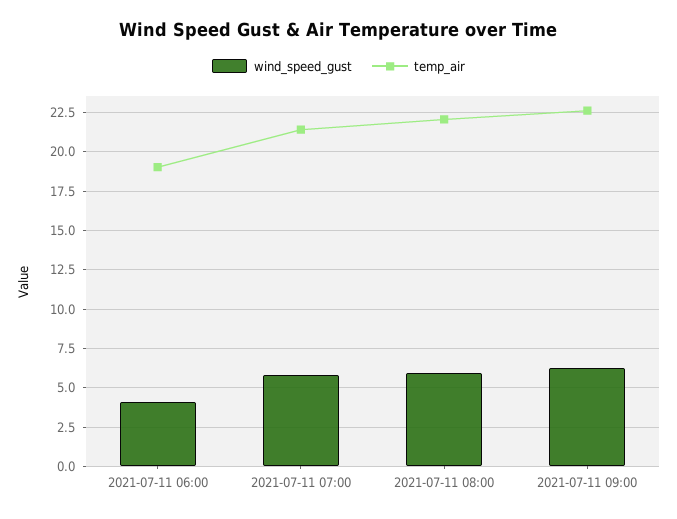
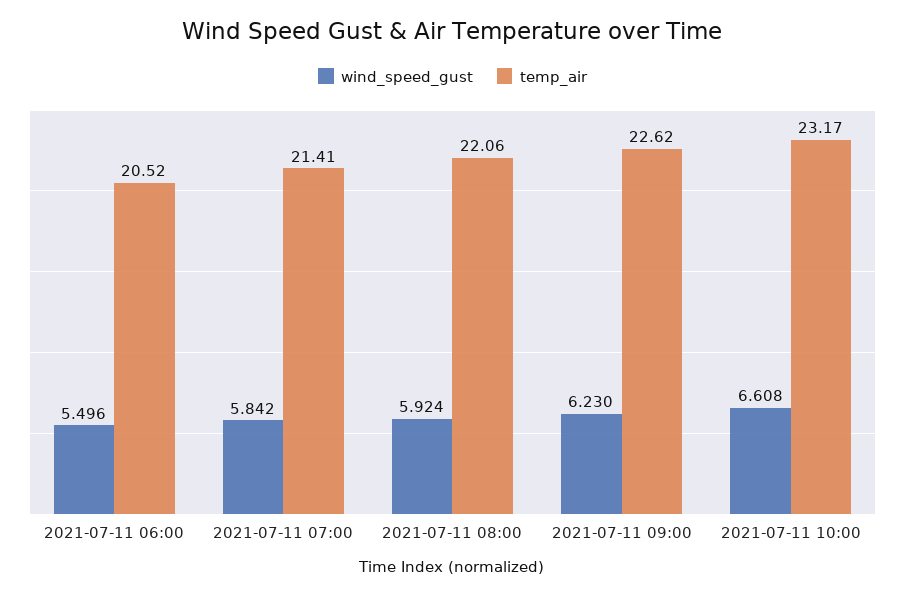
wind_speed_gust, 2021-07-11 06:00: 4 -> 5.496
temp_air, 2021-07-11 06:00: 19 -> 20.52
wind_speed_gust, 2021-07-11 10:00: none -> 6.608
temp_air, 2021-07-11 10:00: none -> 23.17

